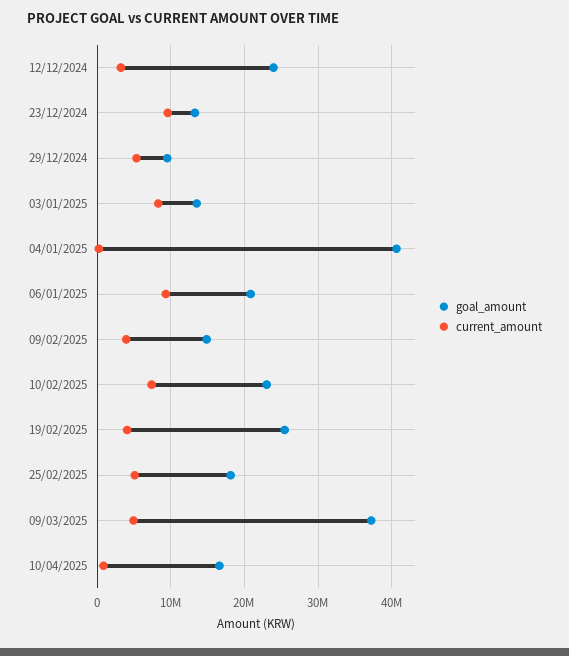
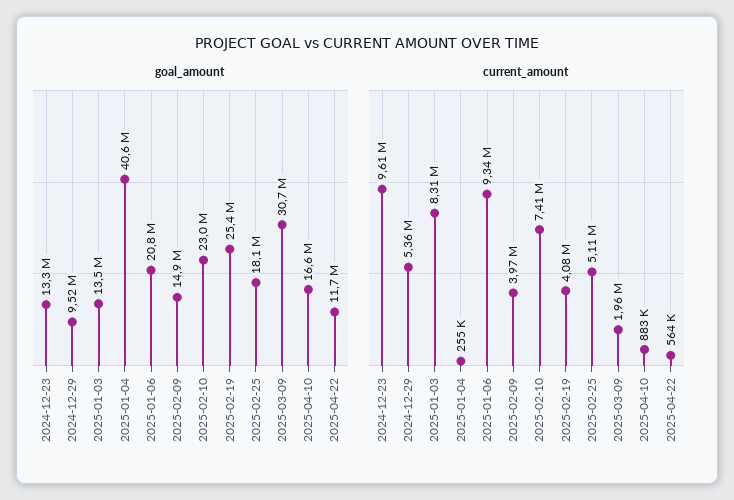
goal_amount, 12/12/2024: 24000000 -> none
current_amount, 12/12/2024: 3000000 -> none
goal_amount, 09/03/2025: 37000000 -> 30700000
current_amount, 09/03/2025: 5000000 -> 1960000
goal_amount, 2025-04-22: none -> 11700000
current_amount, 2025-04-22: none -> 564000

